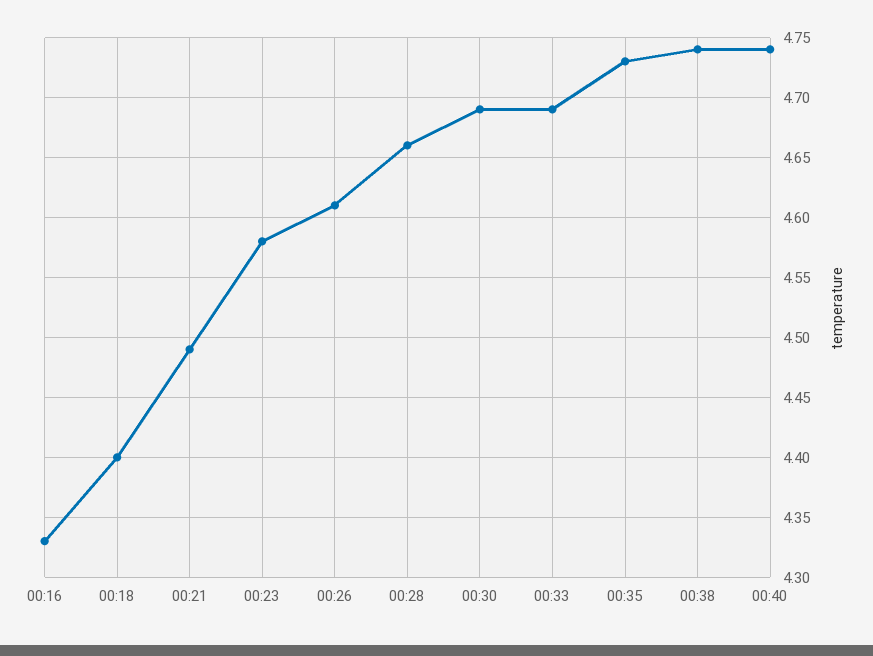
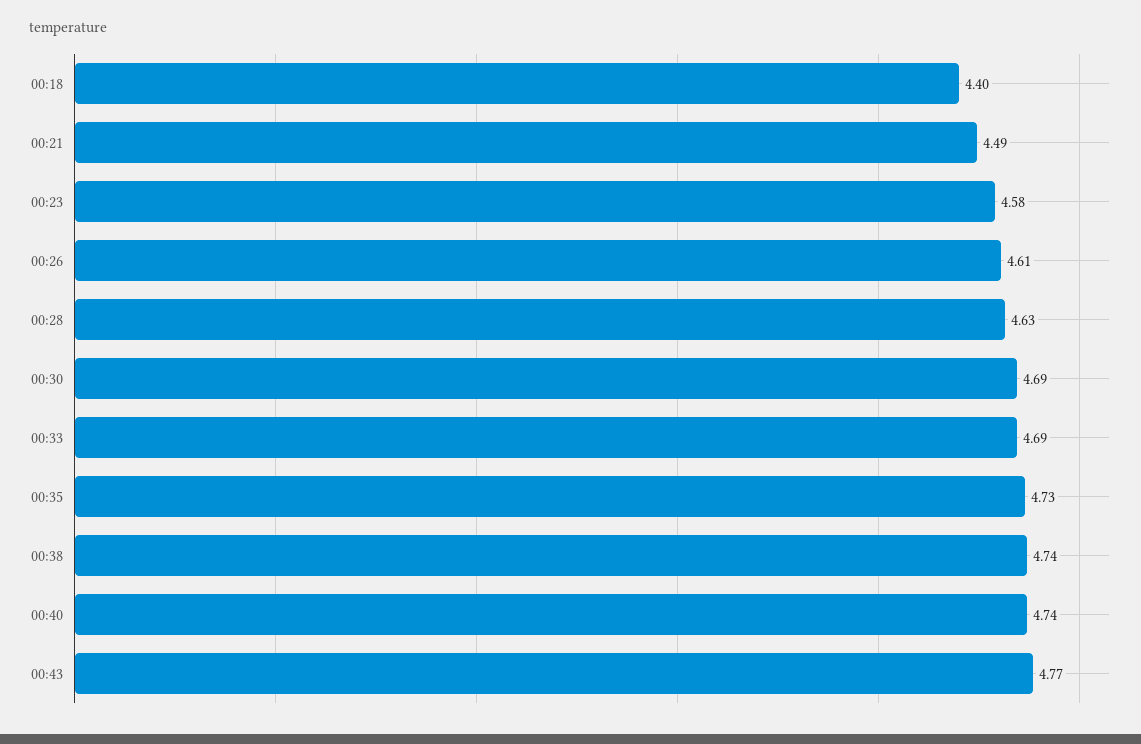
00:16: 4.33 -> none
00:28: 4.66 -> 4.63
00:43: none -> 4.77

